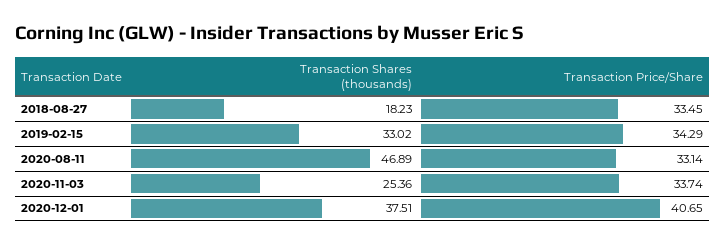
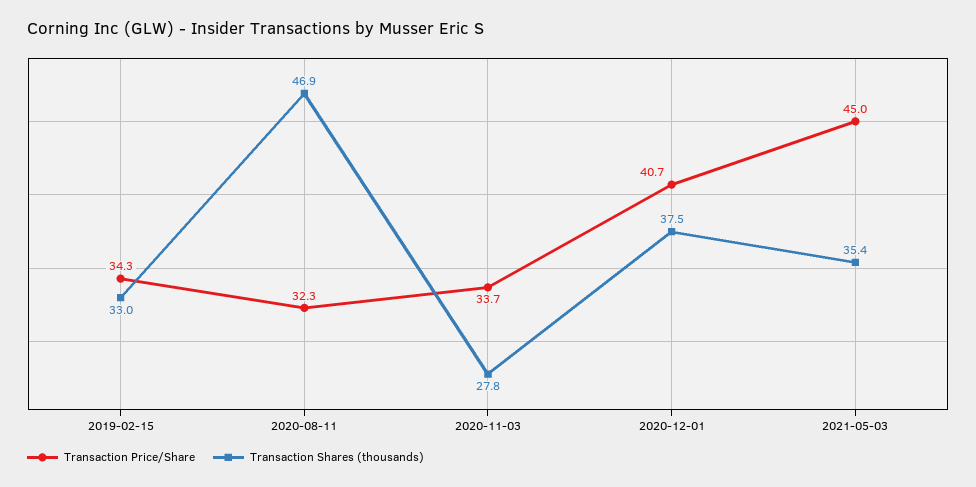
Transaction Shares (thousands), 2018-08-27: 18.23 -> none
Transaction Price/Share, 2018-08-27: 33.45 -> none
Transaction Price/Share, 2020-08-11: 33.14 -> 32.3
Transaction Shares (thousands), 2020-11-03: 25.36 -> 27.8
Transaction Price/Share, 2021-05-03: none -> 45
Transaction Shares (thousands), 2021-05-03: none -> 35.4

